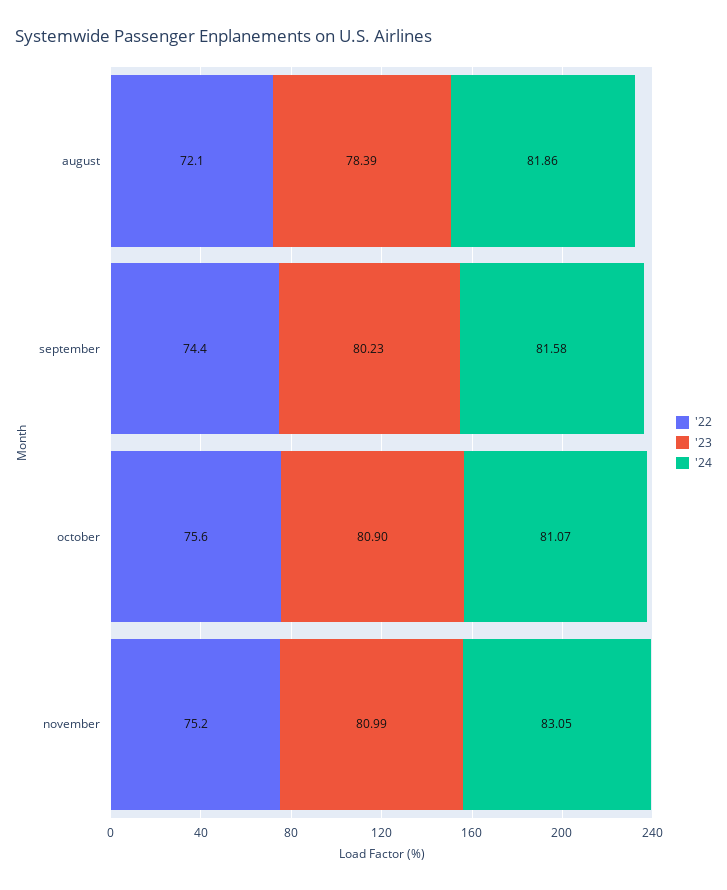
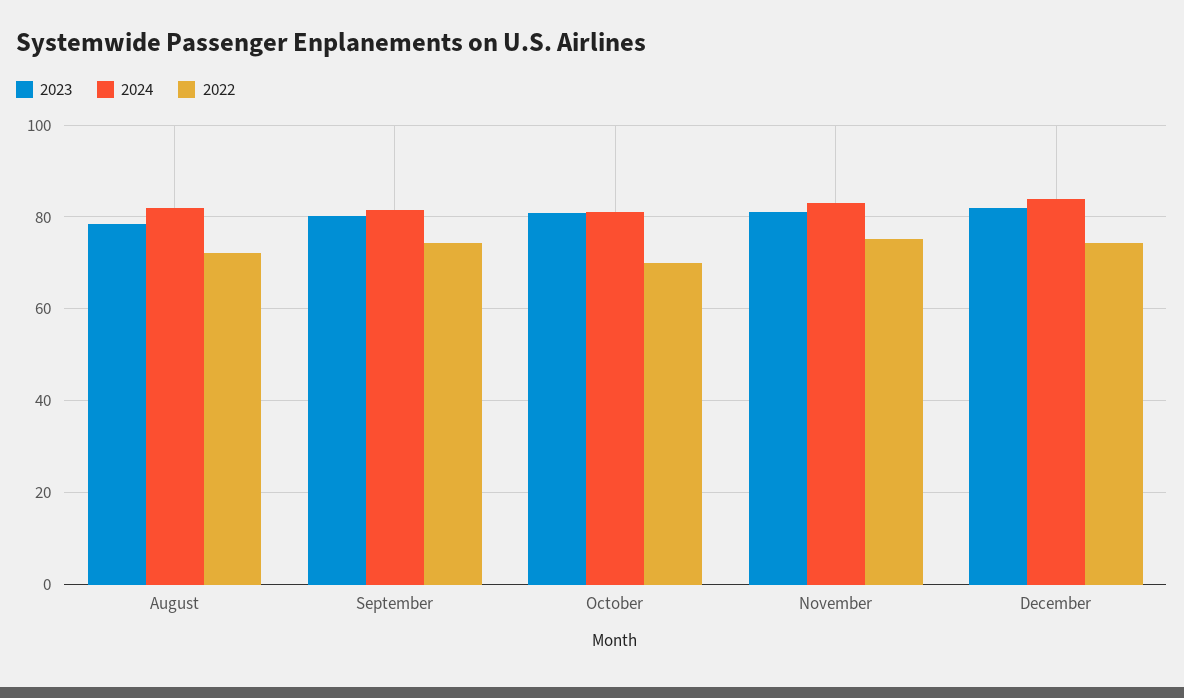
'22, october: 75.6 -> 70
'23, December: none -> 82
'24, December: none -> 84
'22, December: none -> 74

